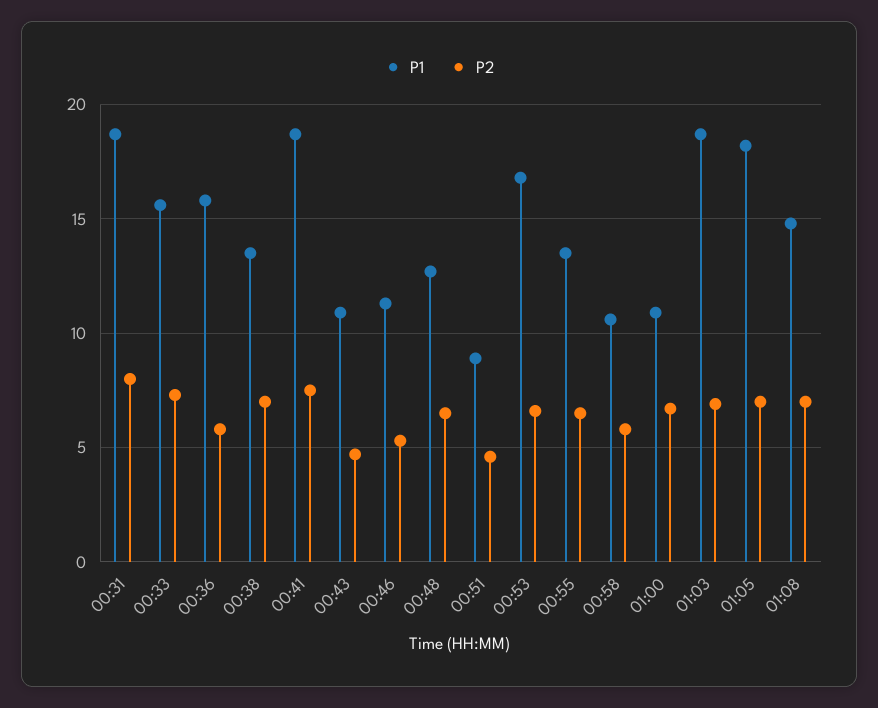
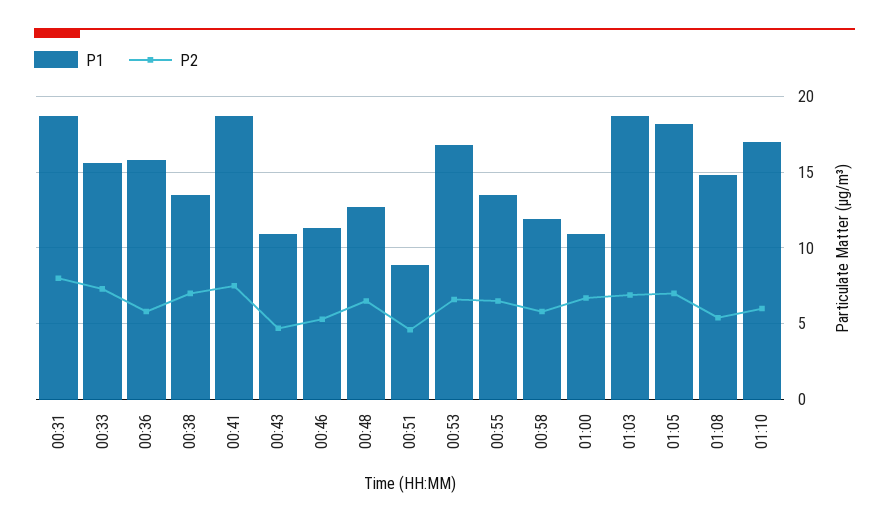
P1, 00:58: 10.5 -> 12
P2, 01:08: 7 -> 5.5
P1, 01:10: none -> 17
P2, 01:10: none -> 6

